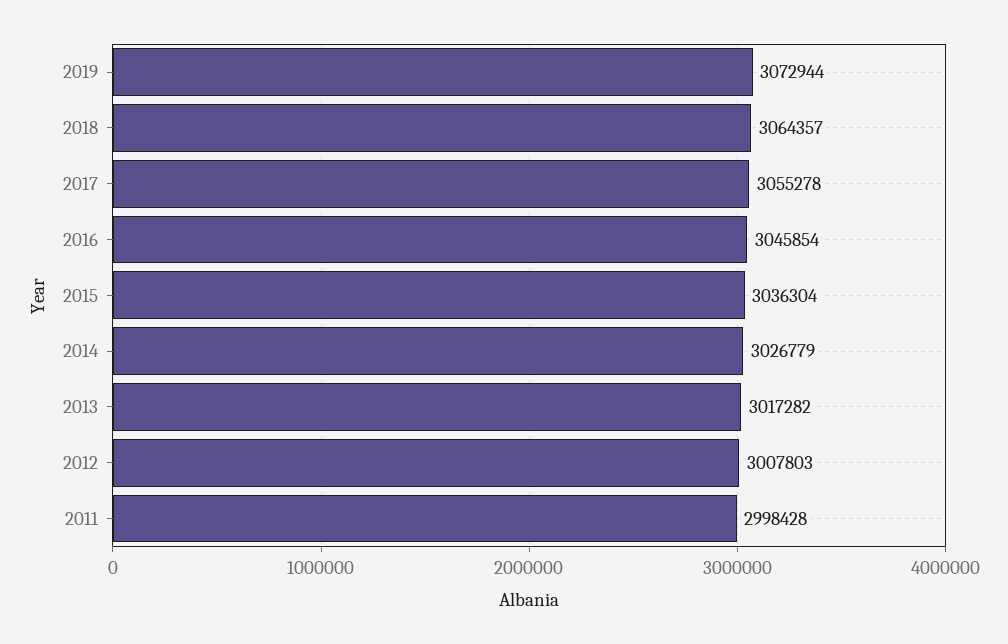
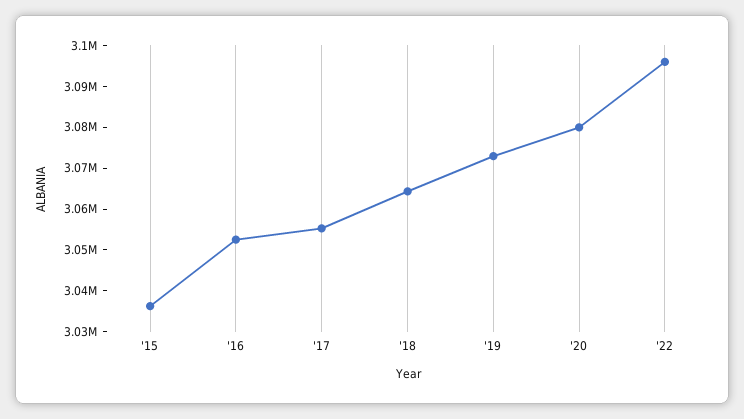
2016: 3045854 -> 3052000
2014: 3026779 -> none
2013: 3017282 -> none
2012: 3007803 -> none
2011: 2998428 -> none
'20: none -> 3080000
'22: none -> 3096000

